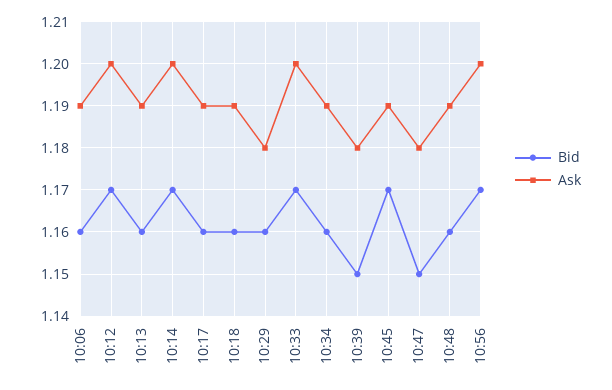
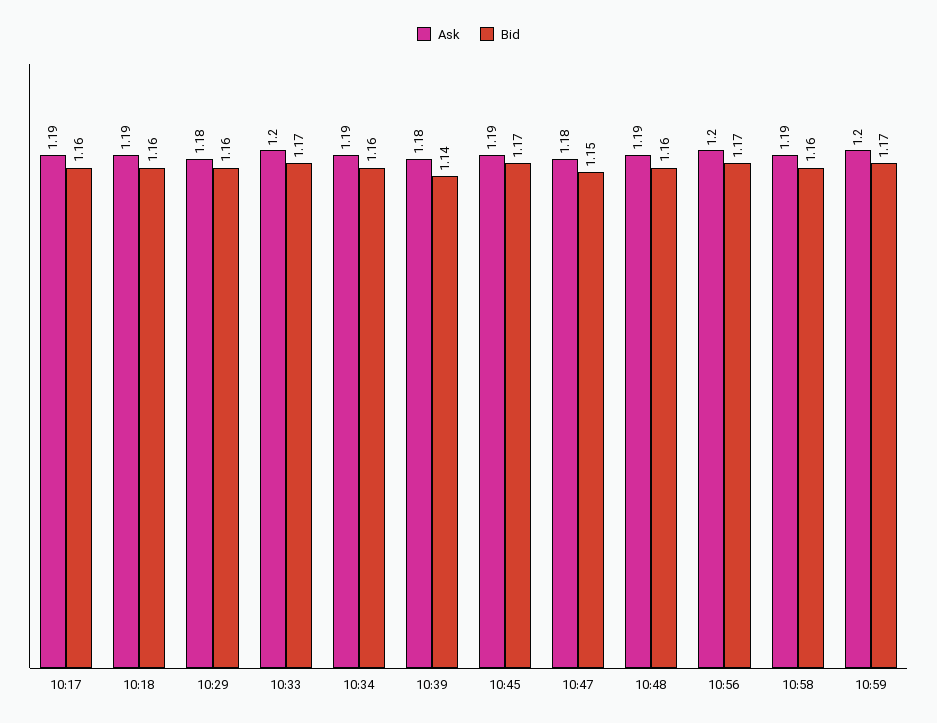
Bid, 10:06: 1.16 -> none
Ask, 10:06: 1.19 -> none
Bid, 10:12: 1.17 -> none
Ask, 10:12: 1.2 -> none
Bid, 10:13: 1.16 -> none
Ask, 10:13: 1.19 -> none
Bid, 10:14: 1.17 -> none
Ask, 10:14: 1.2 -> none
Bid, 10:39: 1.15 -> 1.14
Ask, 10:58: none -> 1.19
Bid, 10:58: none -> 1.16
Ask, 10:59: none -> 1.2
Bid, 10:59: none -> 1.17

